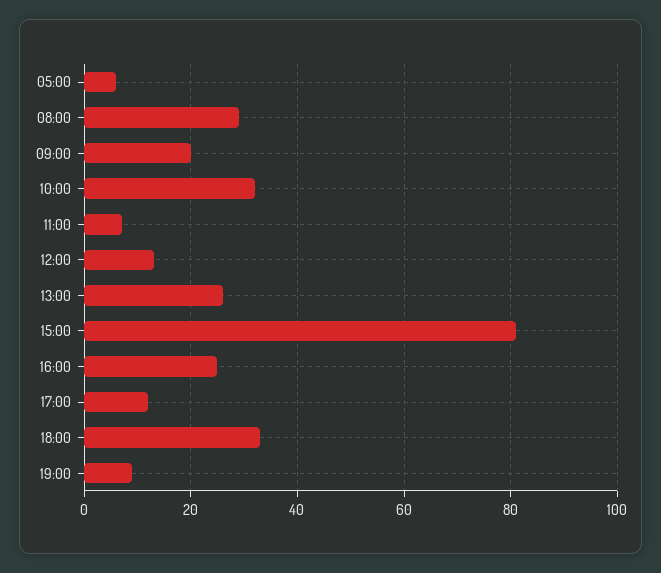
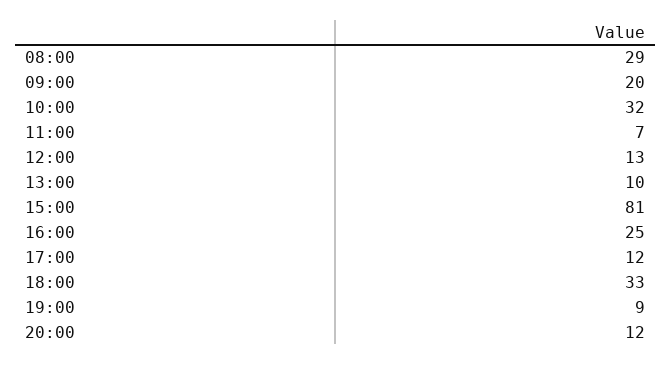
05:00: 5 -> none
13:00: 25 -> 10
20:00: none -> 12

